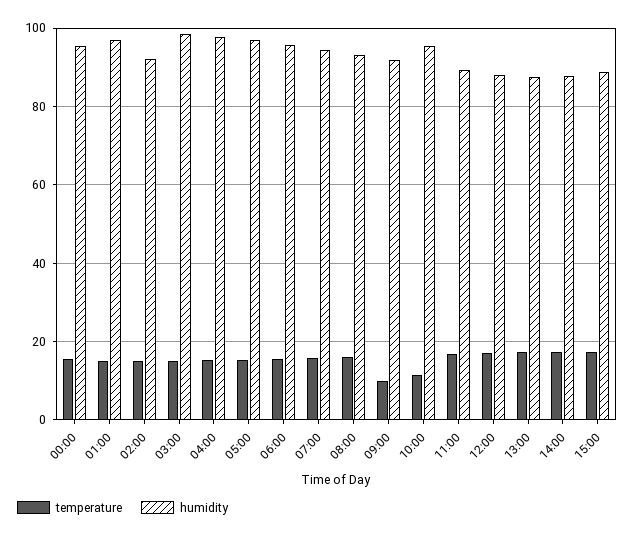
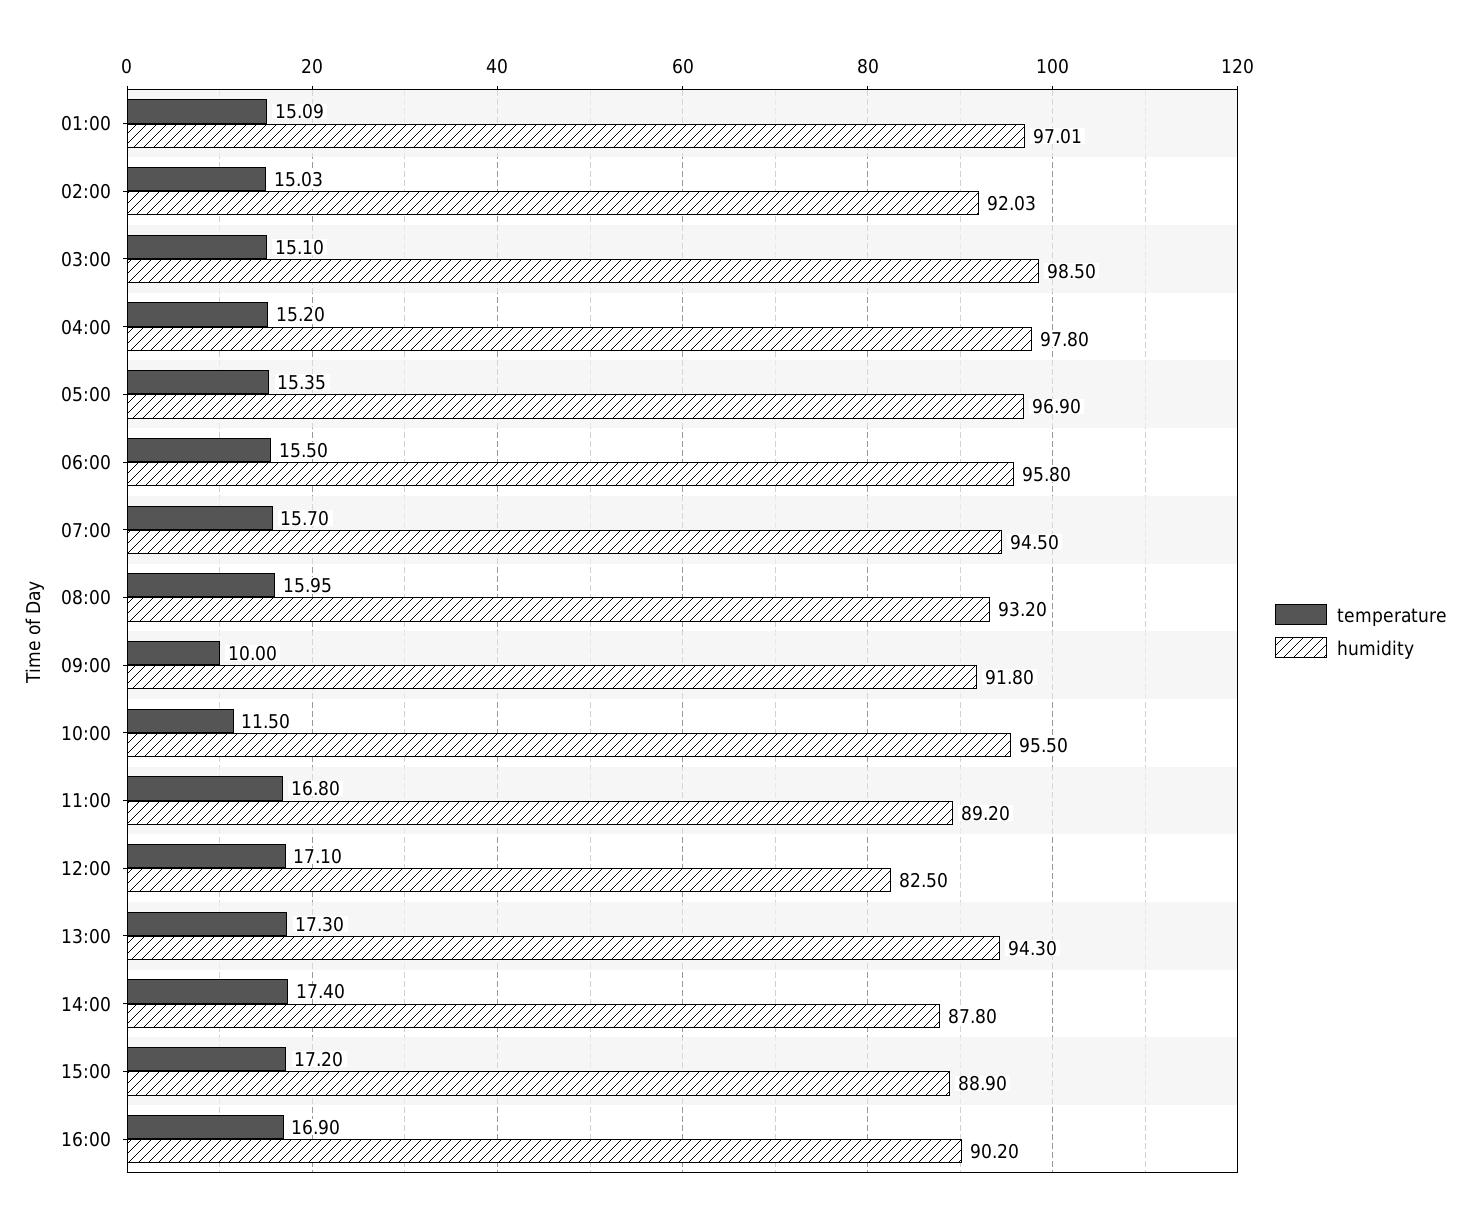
temperature, 00:00: 16 -> none
humidity, 00:00: 96 -> none
humidity, 12:00: 88 -> 82.5
humidity, 13:00: 88 -> 94.3
temperature, 16:00: none -> 16.9
humidity, 16:00: none -> 90.2

